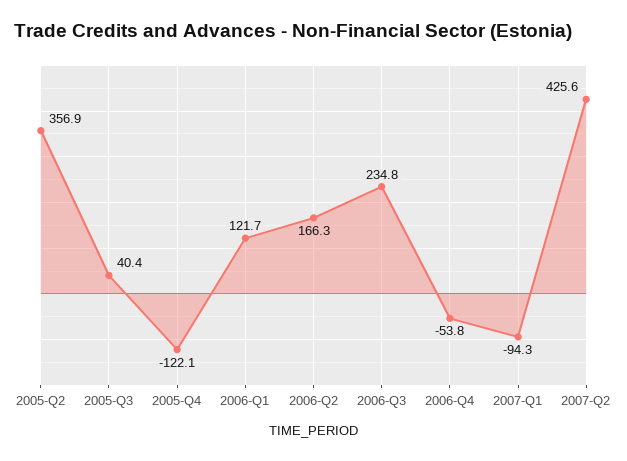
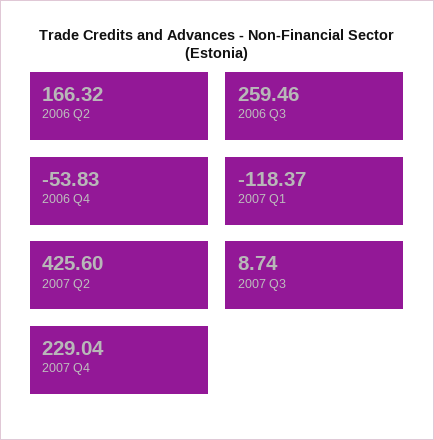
2005-Q2: 356.9 -> none
2005-Q3: 40.4 -> none
2005-Q4: -122.1 -> none
2006-Q1: 121.7 -> none
2006-Q3: 234.8 -> 259.46
2007-Q1: -94.3 -> -118.37
2007 Q3: none -> 8.74
2007 Q4: none -> 229.04

